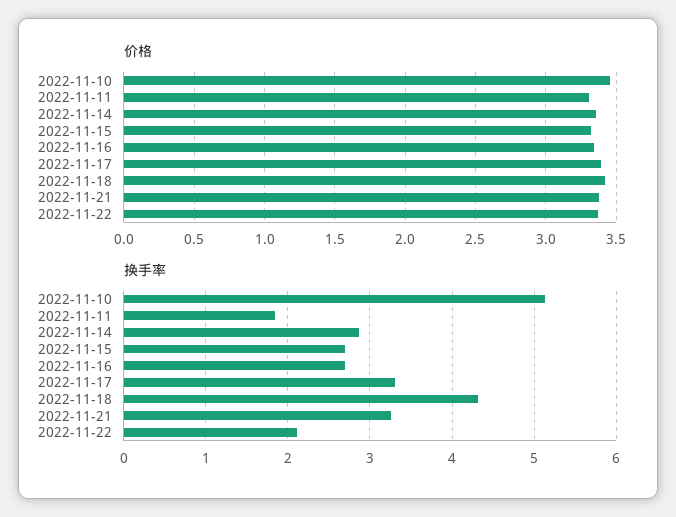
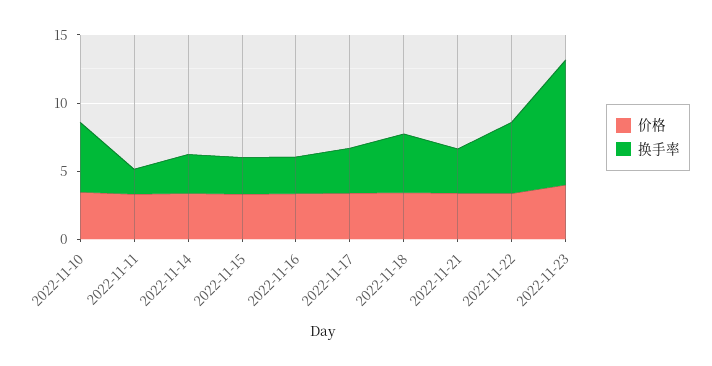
换手率, 2022-11-22: 2.1 -> 5
价格, 2022-11-23: none -> 4
换手率, 2022-11-23: none -> 9

